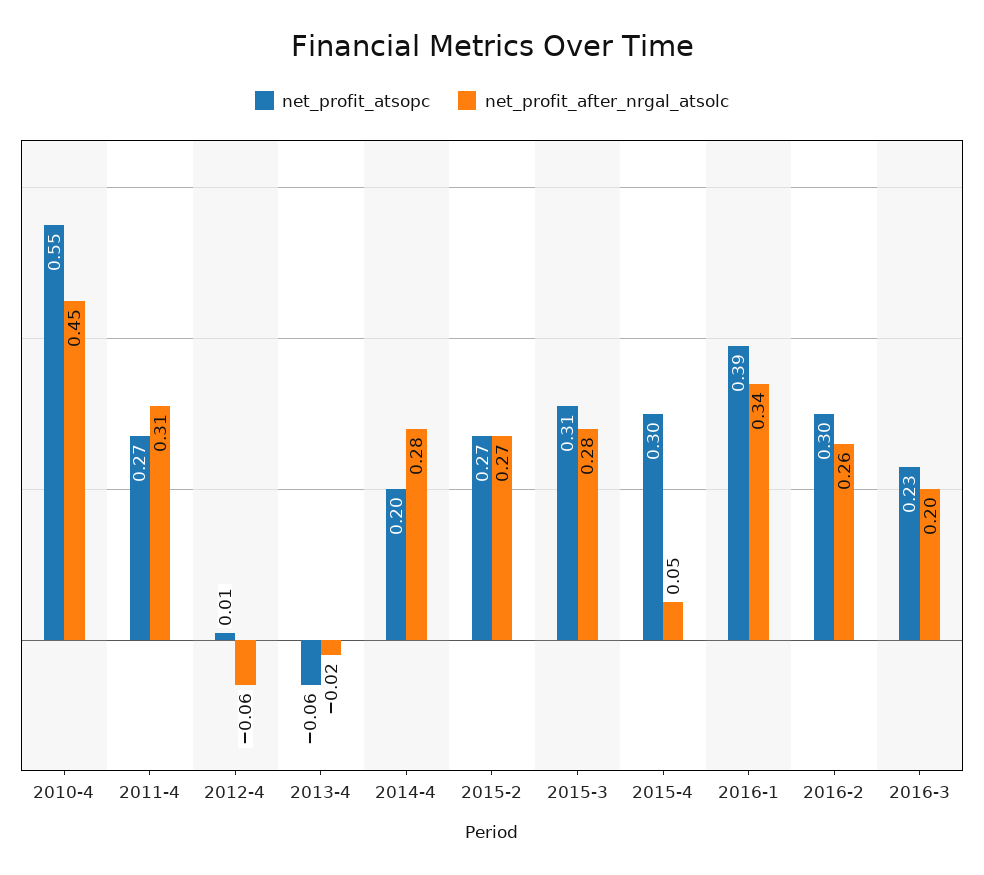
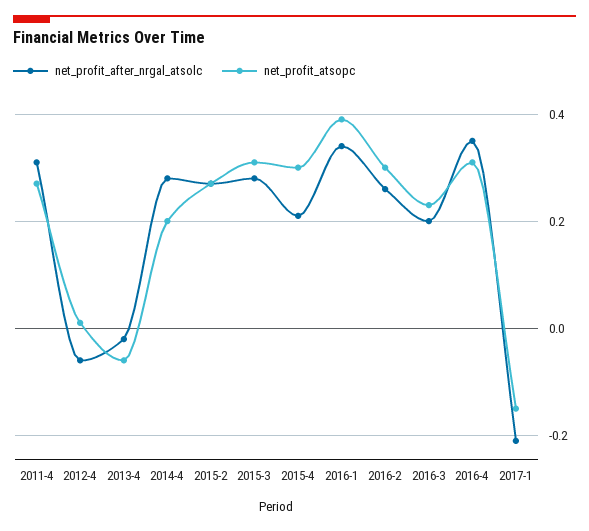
net_profit_atsopc, 2010-4: 0.55 -> none
net_profit_after_nrgal_atsolc, 2010-4: 0.45 -> none
net_profit_after_nrgal_atsolc, 2015-4: 0.05 -> 0.2
net_profit_after_nrgal_atsolc, 2016-4: none -> 0.35
net_profit_atsopc, 2016-4: none -> 0.3
net_profit_after_nrgal_atsolc, 2017-1: none -> -0.2
net_profit_atsopc, 2017-1: none -> -0.15

